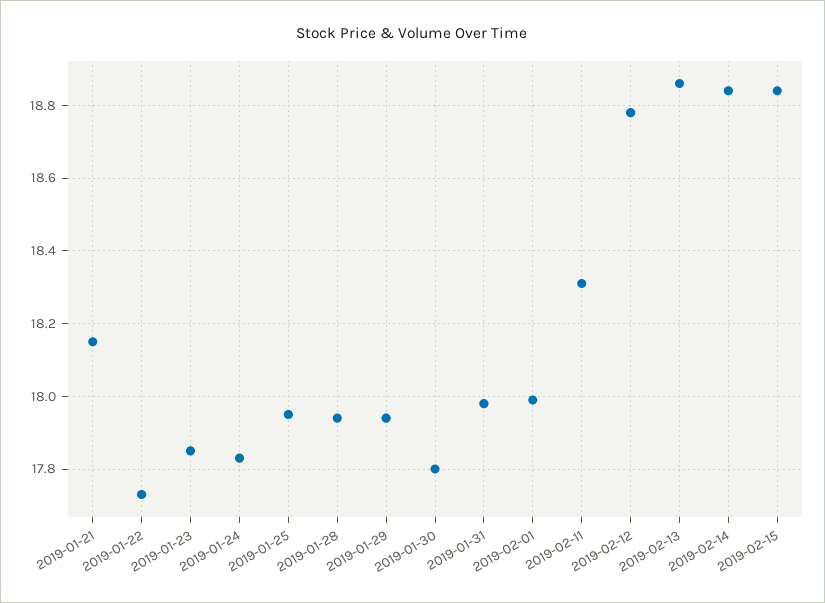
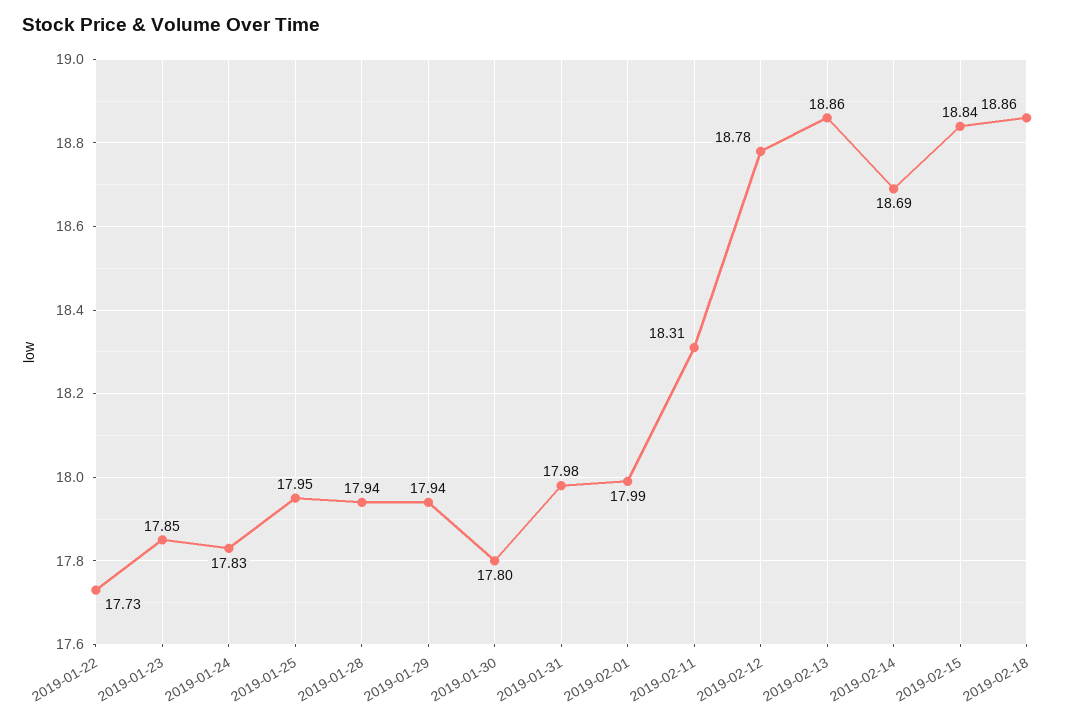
2019-01-21: 18.15 -> none
2019-02-14: 18.85 -> 18.69
2019-02-18: none -> 18.86

